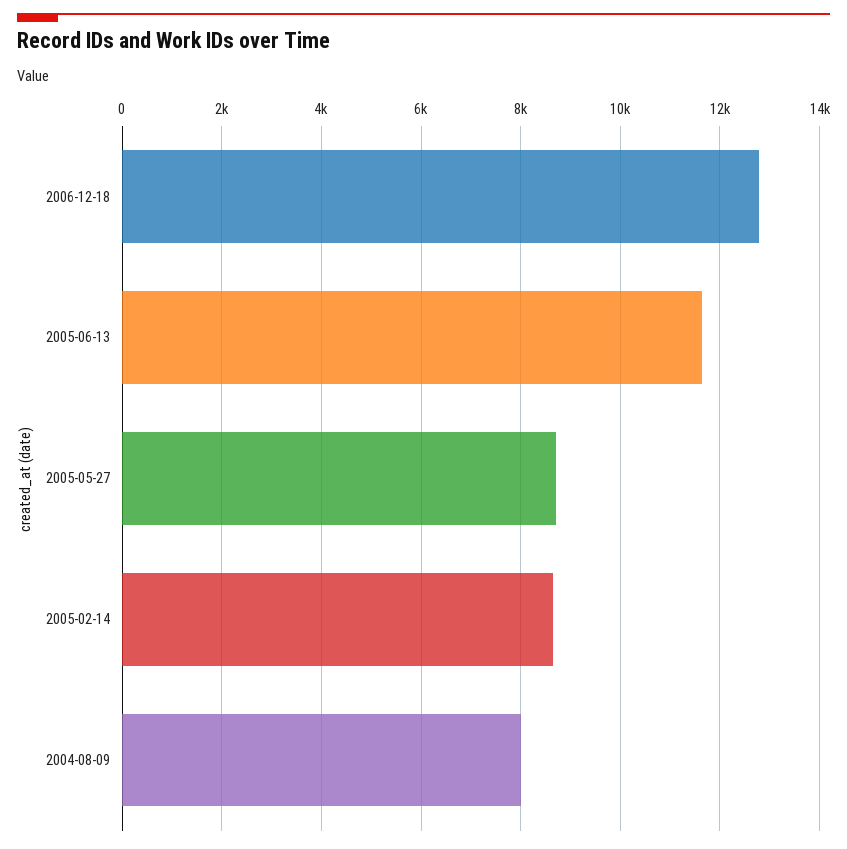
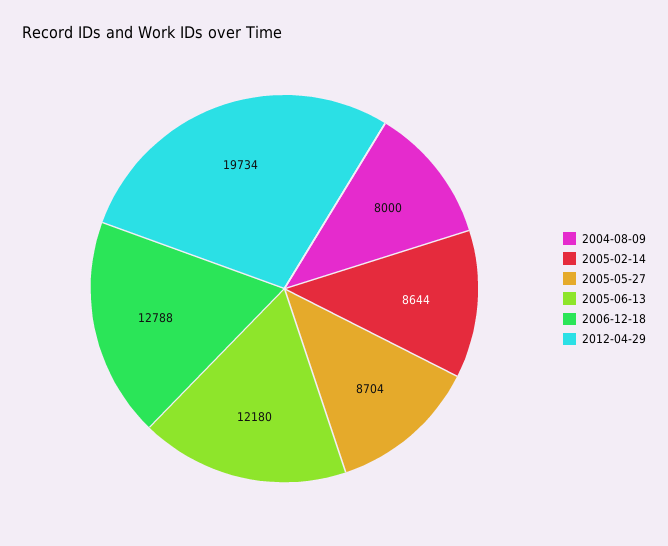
2005-06-13: 11600 -> 12180
2012-04-29: none -> 19734

